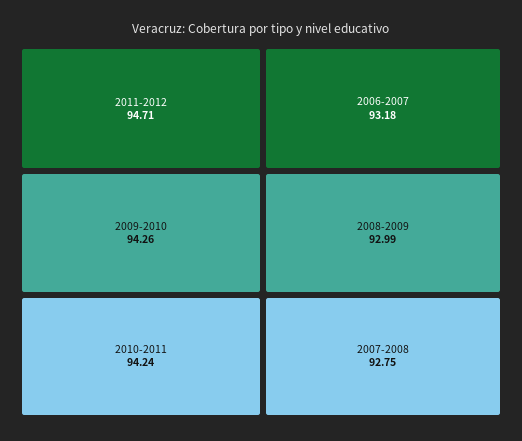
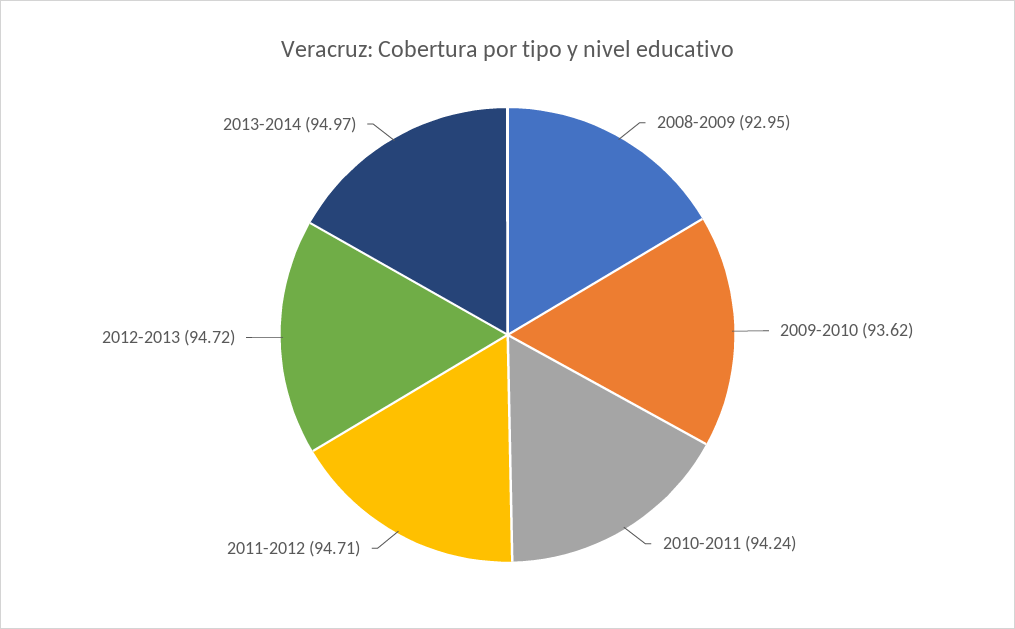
2009-2010: 94.26 -> 93.62
2006-2007: 93.18 -> none
2008-2009: 92.99 -> 92.95
2007-2008: 92.75 -> none
2012-2013: none -> 94.72
2013-2014: none -> 94.97

